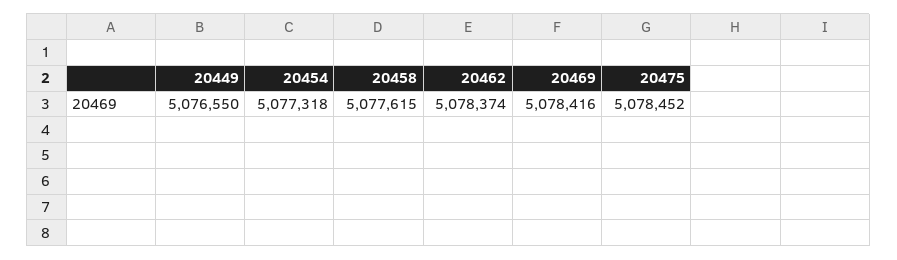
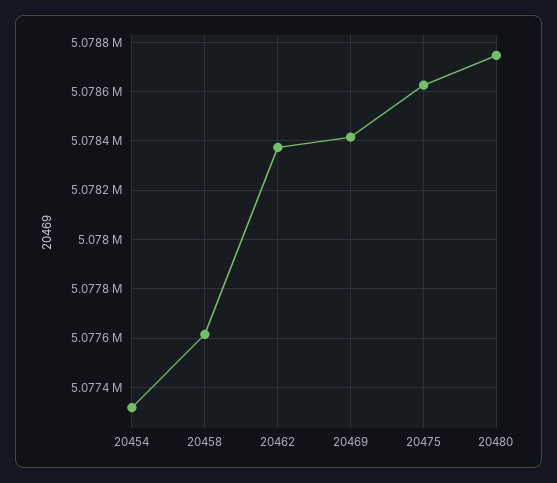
20449: 5076550 -> none
20475: 5078452 -> 5078625
20480: none -> 5078750

